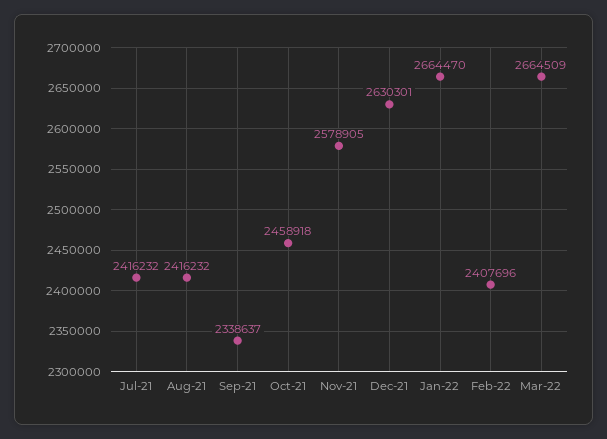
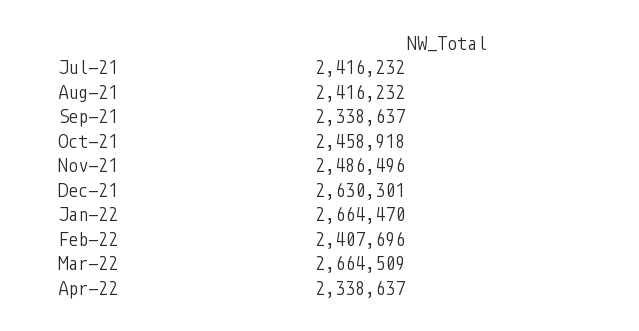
Nov-21: 2578905 -> 2486496
Apr-22: none -> 2338637

